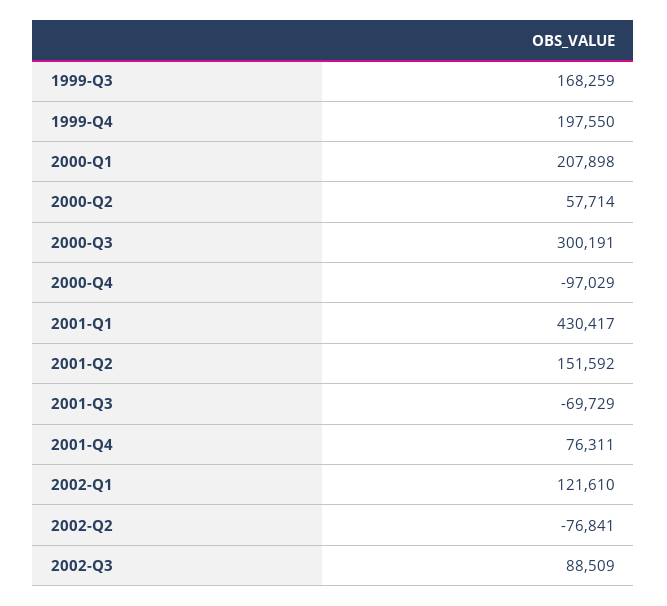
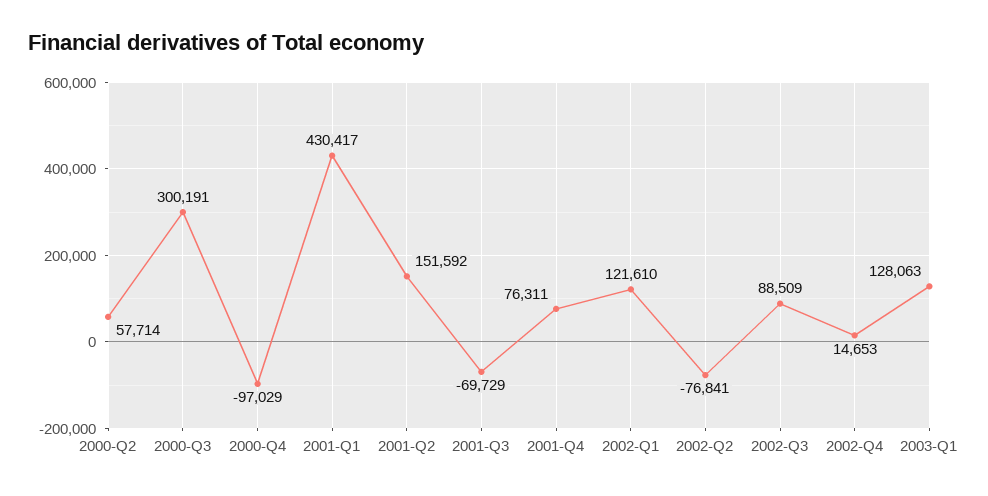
1999-Q3: 168259 -> none
1999-Q4: 197550 -> none
2000-Q1: 207898 -> none
2002-Q4: none -> 14653
2003-Q1: none -> 128063

